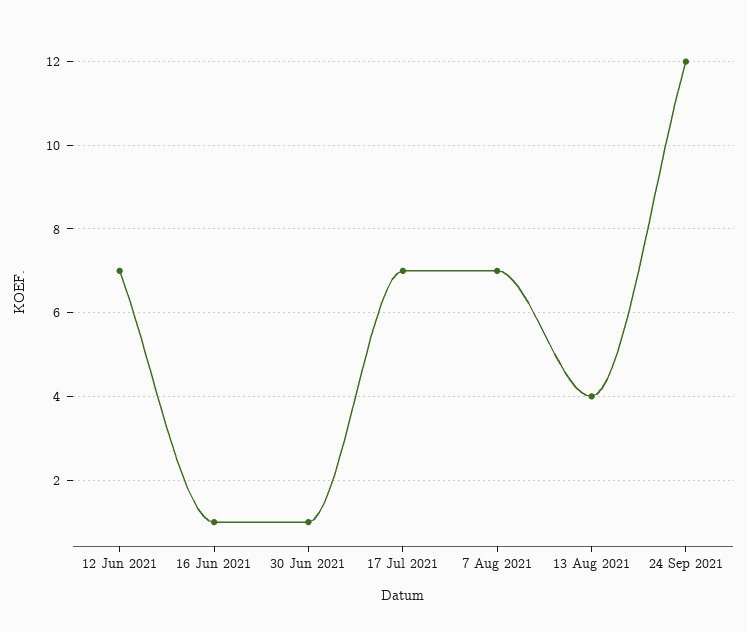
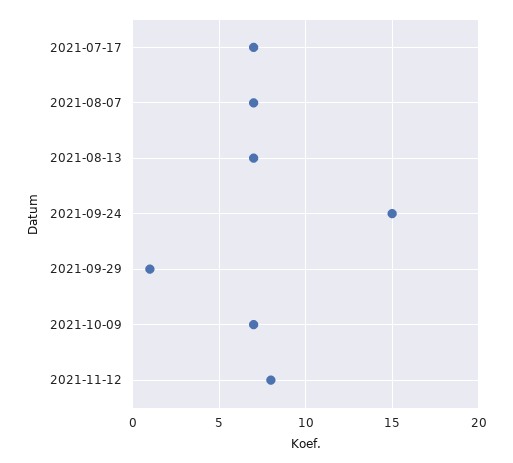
12 Jun 2021: 7 -> none
16 Jun 2021: 1 -> none
30 Jun 2021: 1 -> none
13 Aug 2021: 4 -> 7
24 Sep 2021: 12 -> 15
2021-09-29: none -> 1
2021-10-09: none -> 7
2021-11-12: none -> 8

